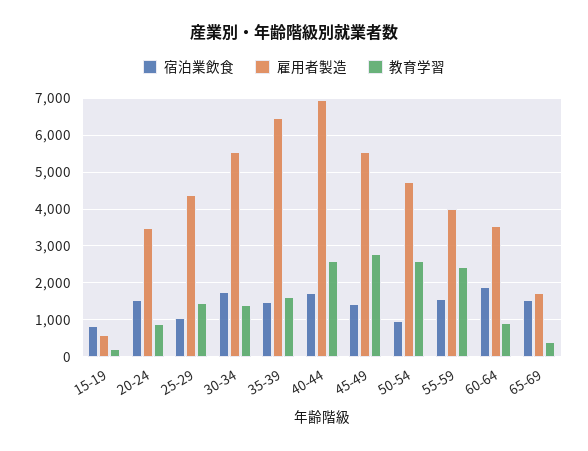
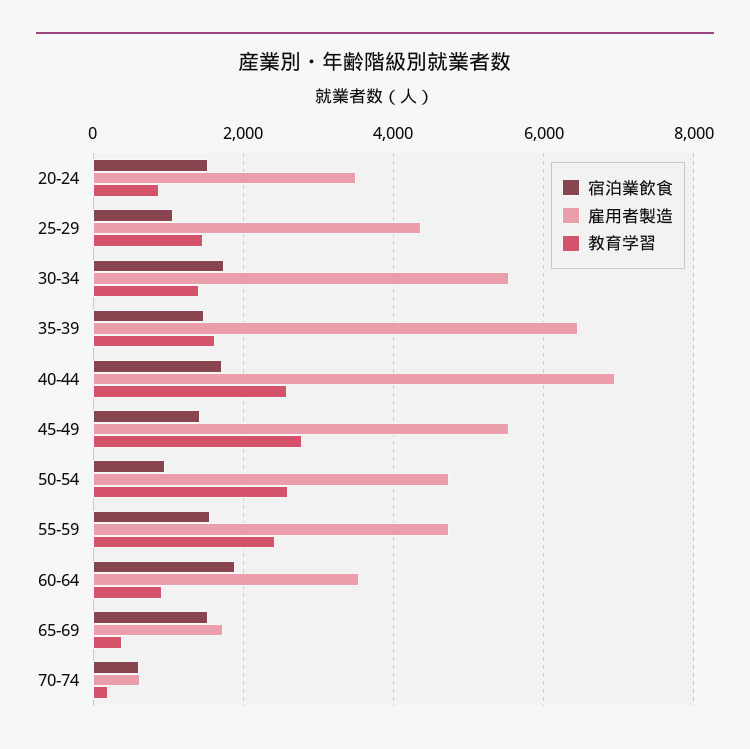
宿泊業飲食, 15-19: 800 -> none
雇用者製造, 15-19: 600 -> none
教育学習, 15-19: 200 -> none
雇用者製造, 55-59: 4000 -> 4800
宿泊業飲食, 70-74: none -> 600
雇用者製造, 70-74: none -> 600
教育学習, 70-74: none -> 200

